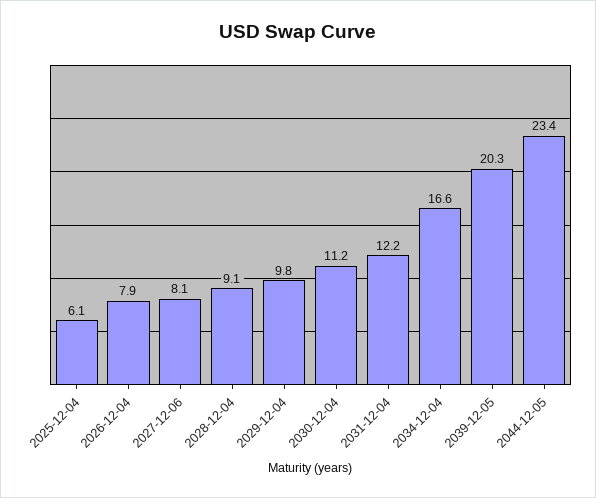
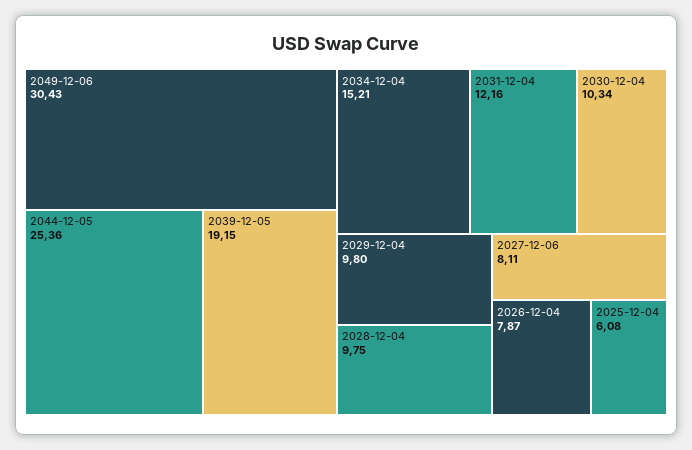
2028-12-04: 9.1 -> 9.75
2030-12-04: 11.2 -> 10.34
2034-12-04: 16.6 -> 15.21
2039-12-05: 20.3 -> 19.15
2044-12-05: 23.4 -> 25.36
2049-12-06: none -> 30.43

